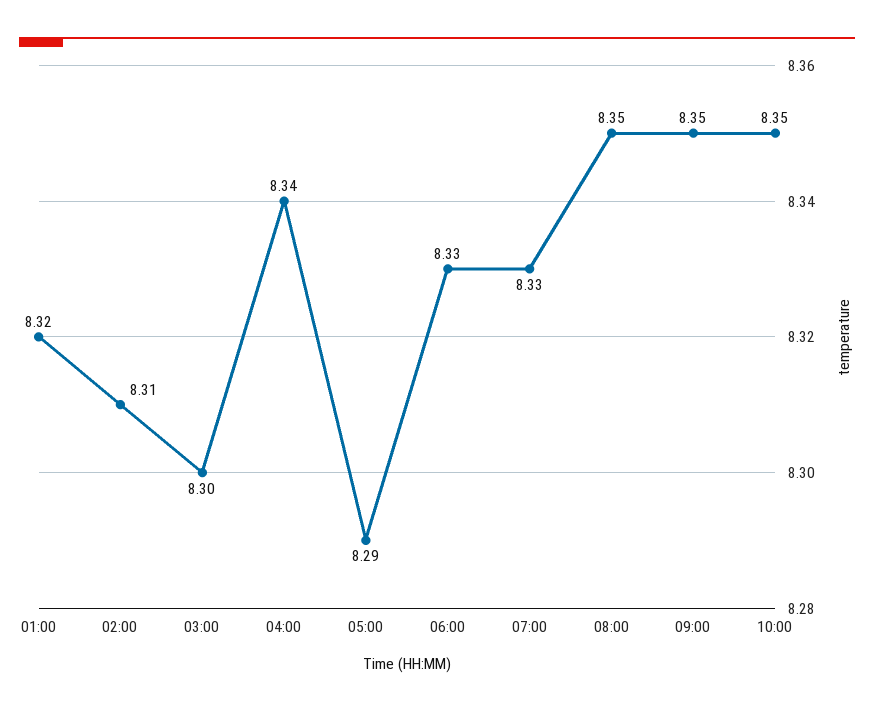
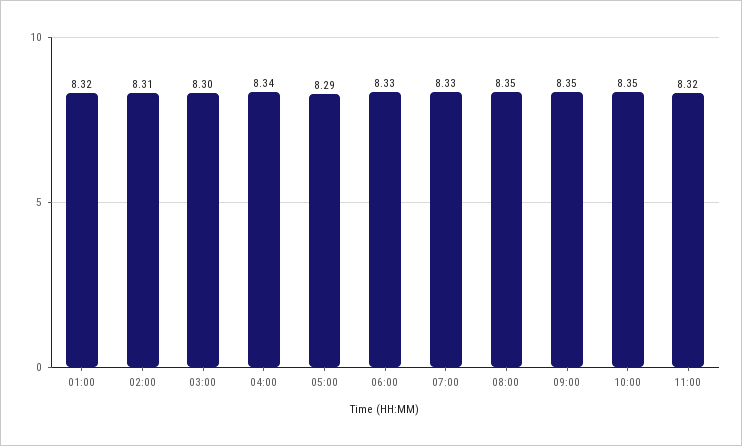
11:00: none -> 8.32

